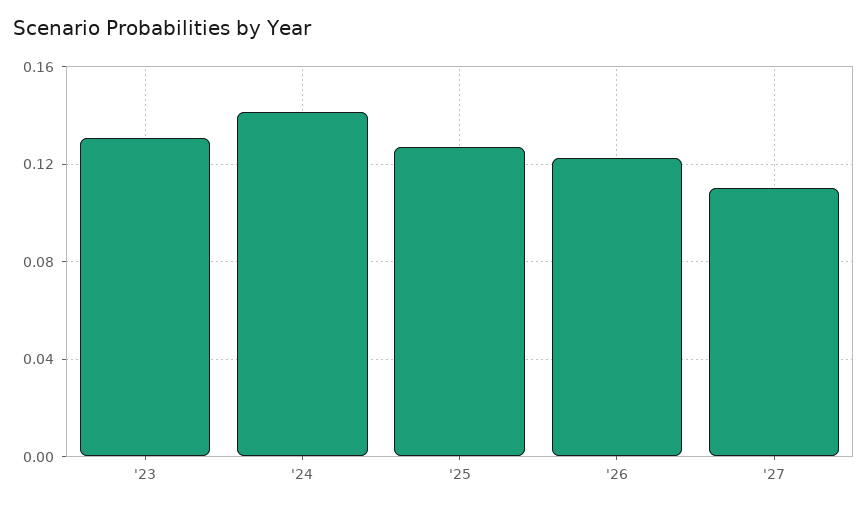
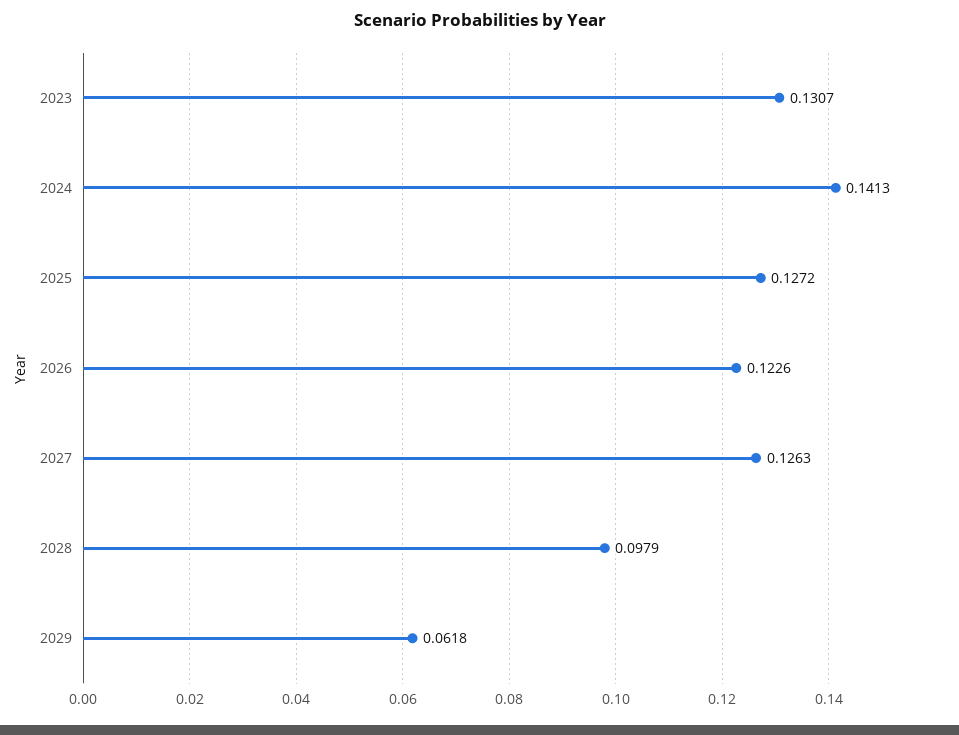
'27: 0.11 -> 0.1263
2028: none -> 0.0979
2029: none -> 0.0618

